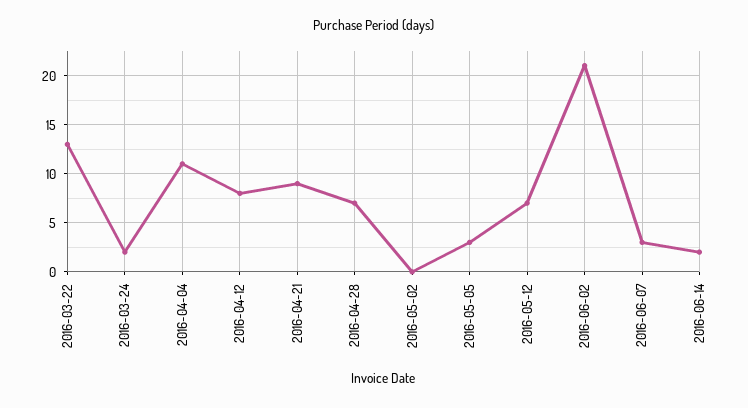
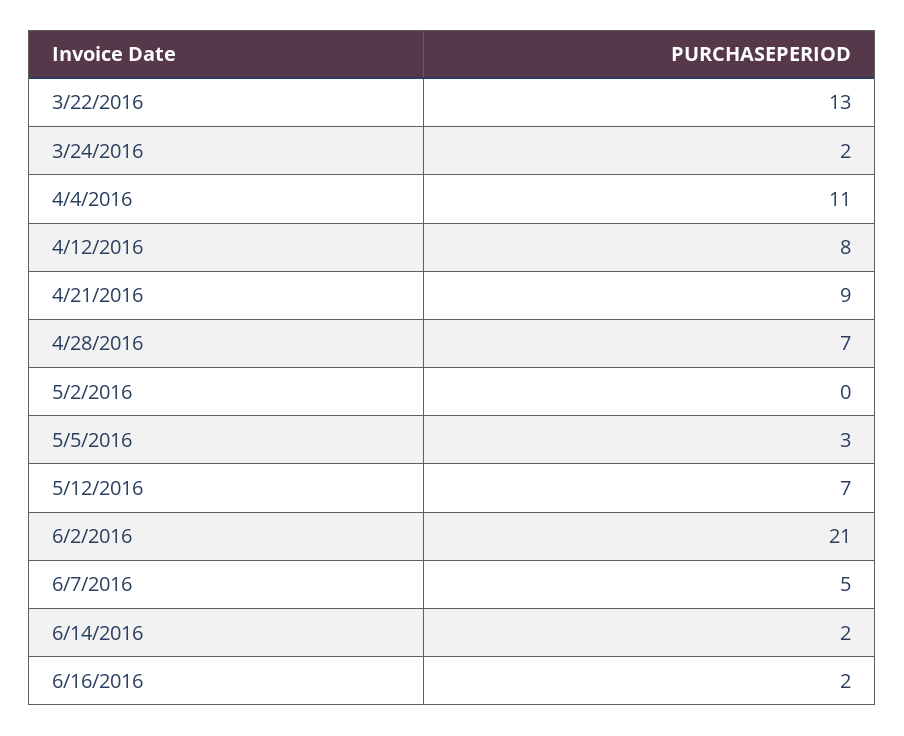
2016-06-07: 3 -> 5
6/16/2016: none -> 2

